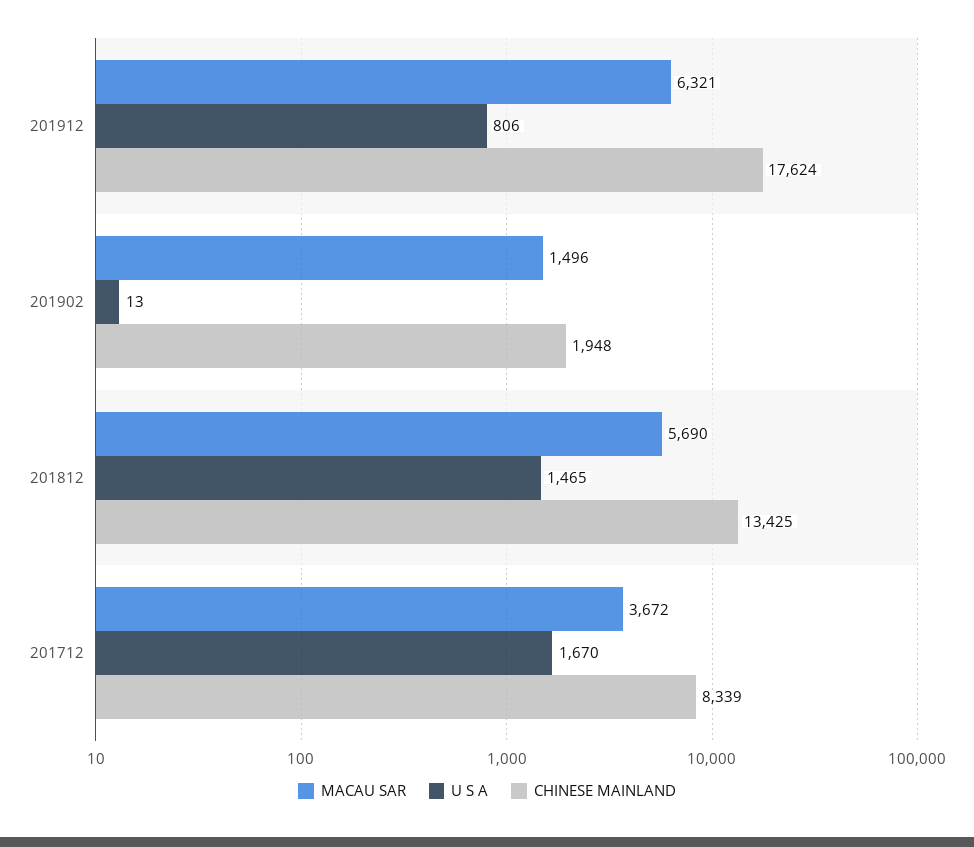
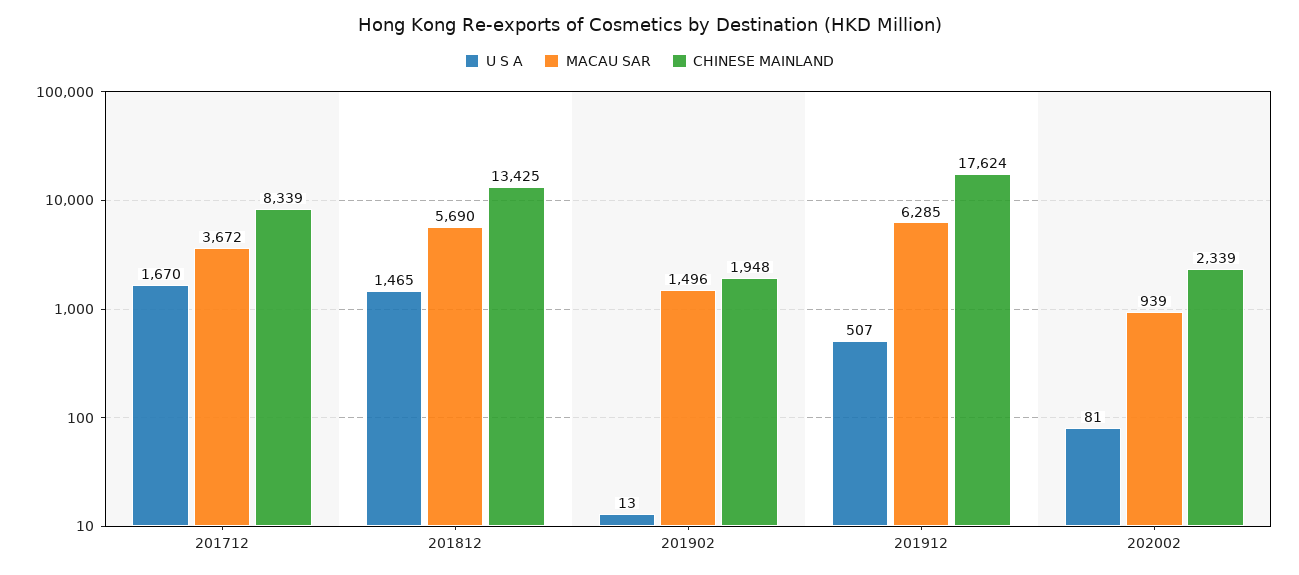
MACAU SAR, 201912: 6321 -> 6285
U S A, 201912: 806 -> 507
U S A, 202002: none -> 81
MACAU SAR, 202002: none -> 939
CHINESE MAINLAND, 202002: none -> 2339

